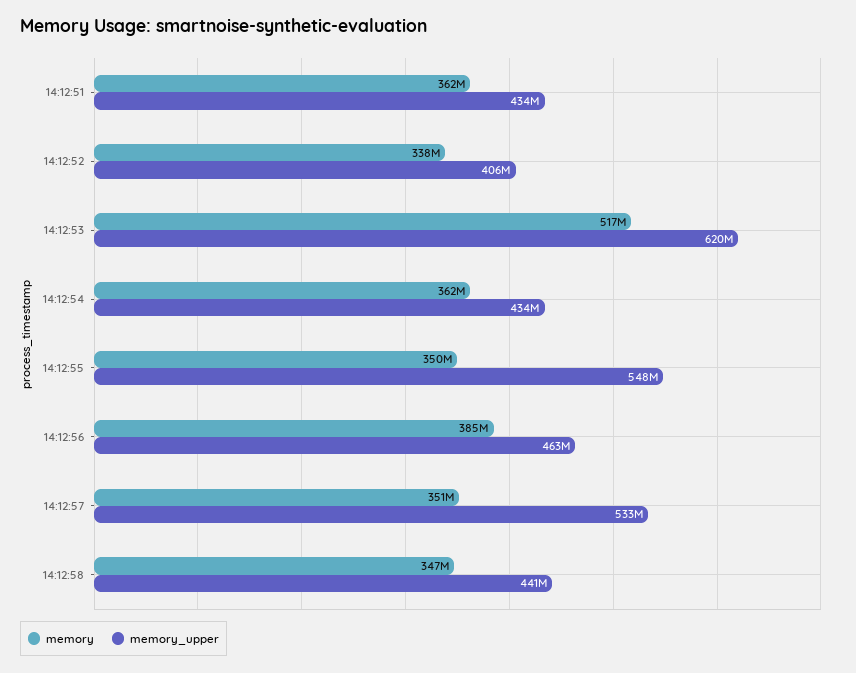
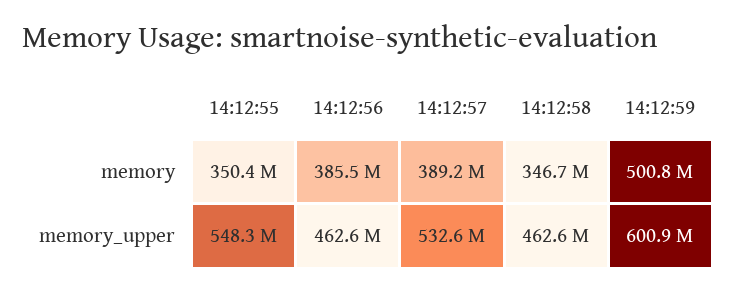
memory, 14:12:51: 362000000 -> none
memory_upper, 14:12:51: 434000000 -> none
memory, 14:12:52: 338000000 -> none
memory_upper, 14:12:52: 406000000 -> none
memory, 14:12:53: 517000000 -> none
memory_upper, 14:12:53: 620000000 -> none
memory, 14:12:54: 362000000 -> none
memory_upper, 14:12:54: 434000000 -> none
memory, 14:12:57: 351000000 -> 389200000
memory_upper, 14:12:58: 441000000 -> 462600000
memory, 14:12:59: none -> 500800000
memory_upper, 14:12:59: none -> 600900000

